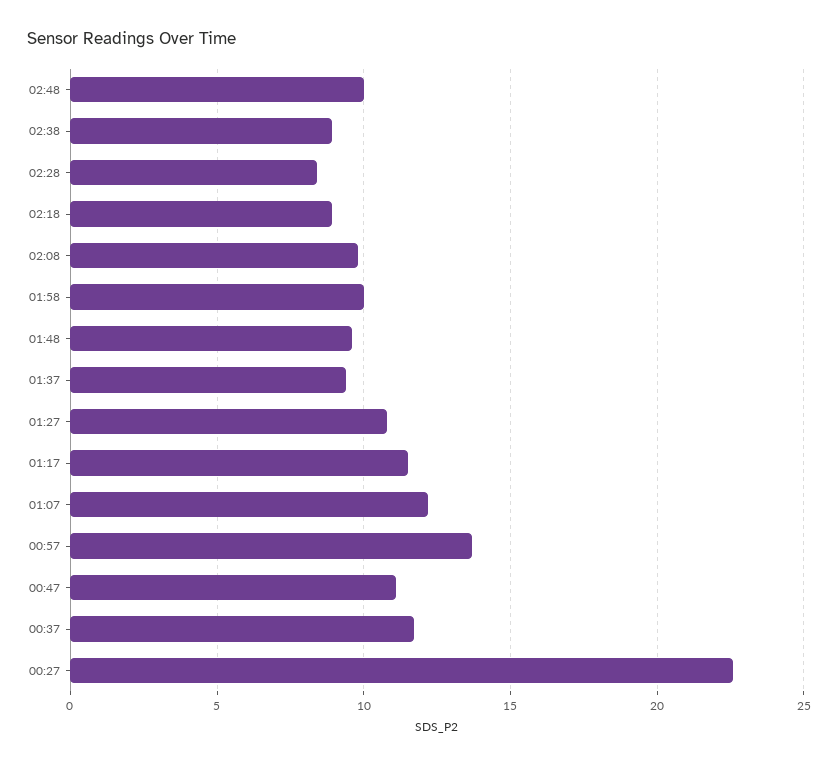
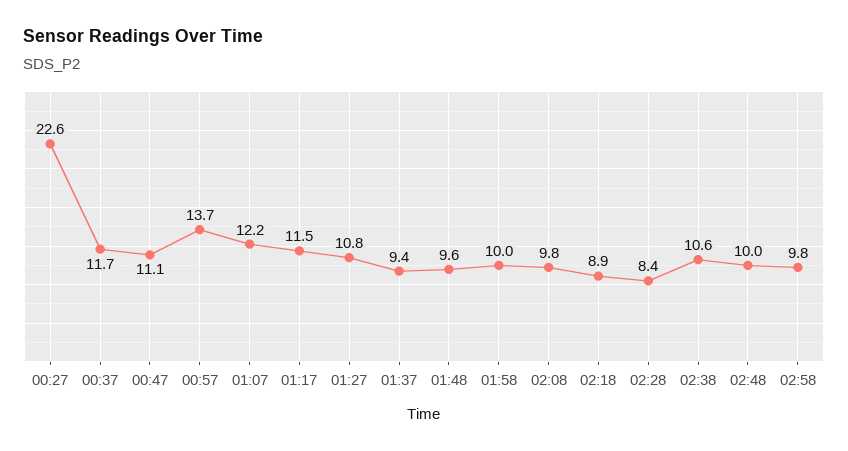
02:38: 9 -> 10.6
02:58: none -> 9.8

